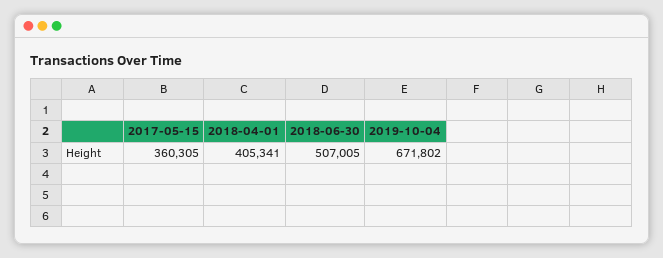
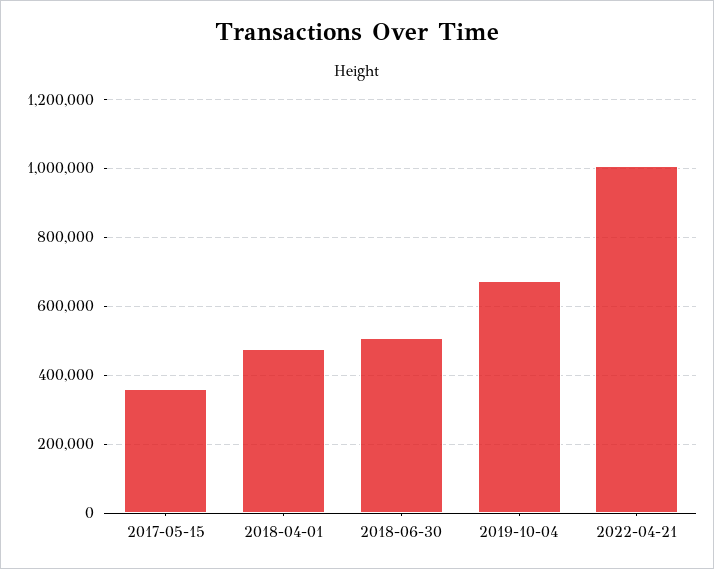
2018-04-01: 405341 -> 480000
2022-04-21: none -> 1000000

